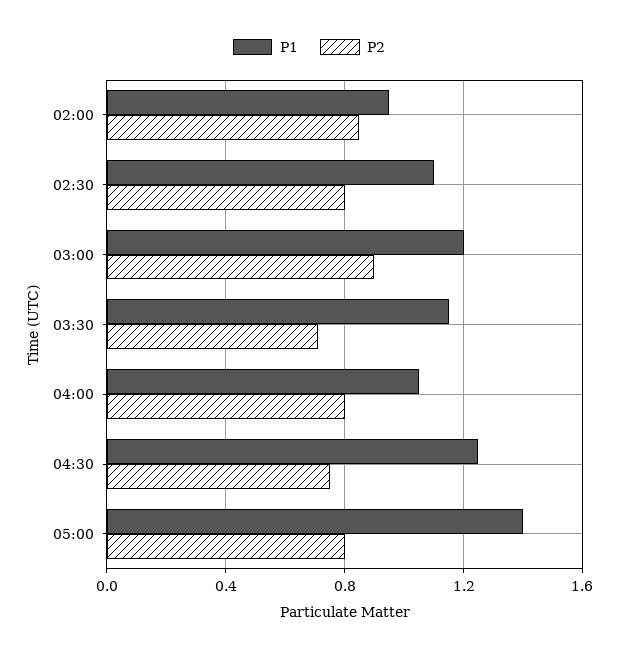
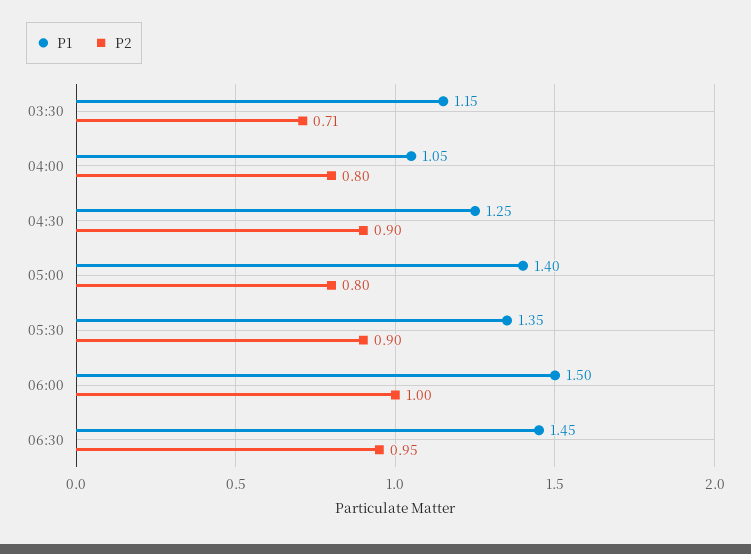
P1, 02:00: 0.95 -> none
P2, 02:00: 0.85 -> none
P1, 02:30: 1.1 -> none
P2, 02:30: 0.8 -> none
P1, 03:00: 1.2 -> none
P2, 03:00: 0.9 -> none
P2, 04:30: 0.75 -> 0.9
P1, 05:30: none -> 1.35
P2, 05:30: none -> 0.9
P1, 06:00: none -> 1.5
P2, 06:00: none -> 1
P1, 06:30: none -> 1.45
P2, 06:30: none -> 0.95

